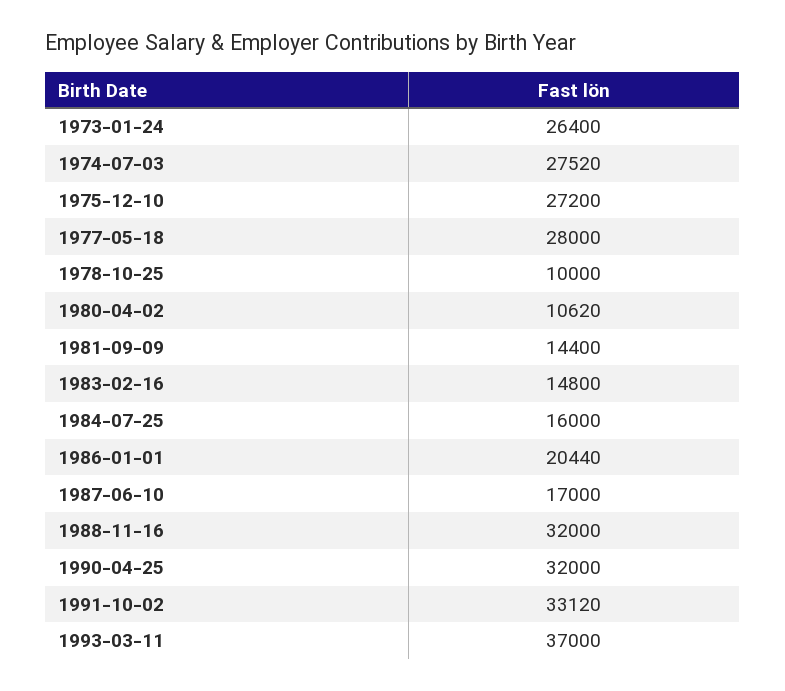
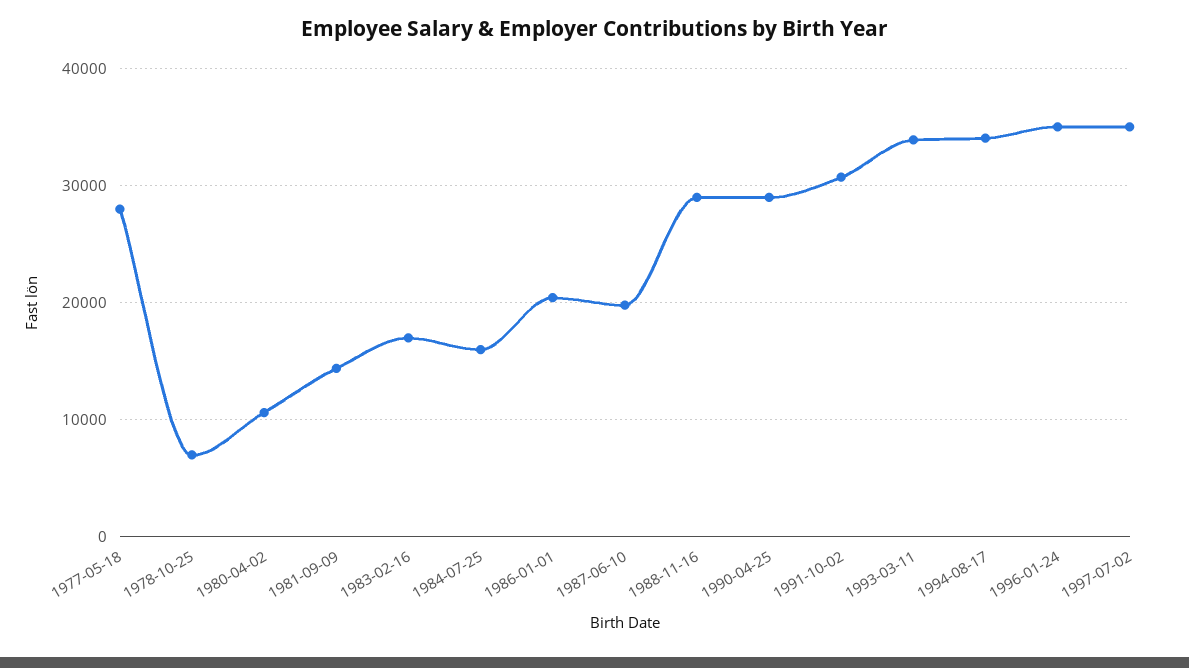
1973-01-24: 26400 -> none
1974-07-03: 27520 -> none
1975-12-10: 27200 -> none
1978-10-25: 10000 -> 7000
1983-02-16: 14800 -> 17000
1987-06-10: 17000 -> 20000
1988-11-16: 32000 -> 29000
1990-04-25: 32000 -> 29000
1991-10-02: 33120 -> 31000
1993-03-11: 37000 -> 34000
1994-08-17: none -> 34000
1996-01-24: none -> 35000
1997-07-02: none -> 35000

